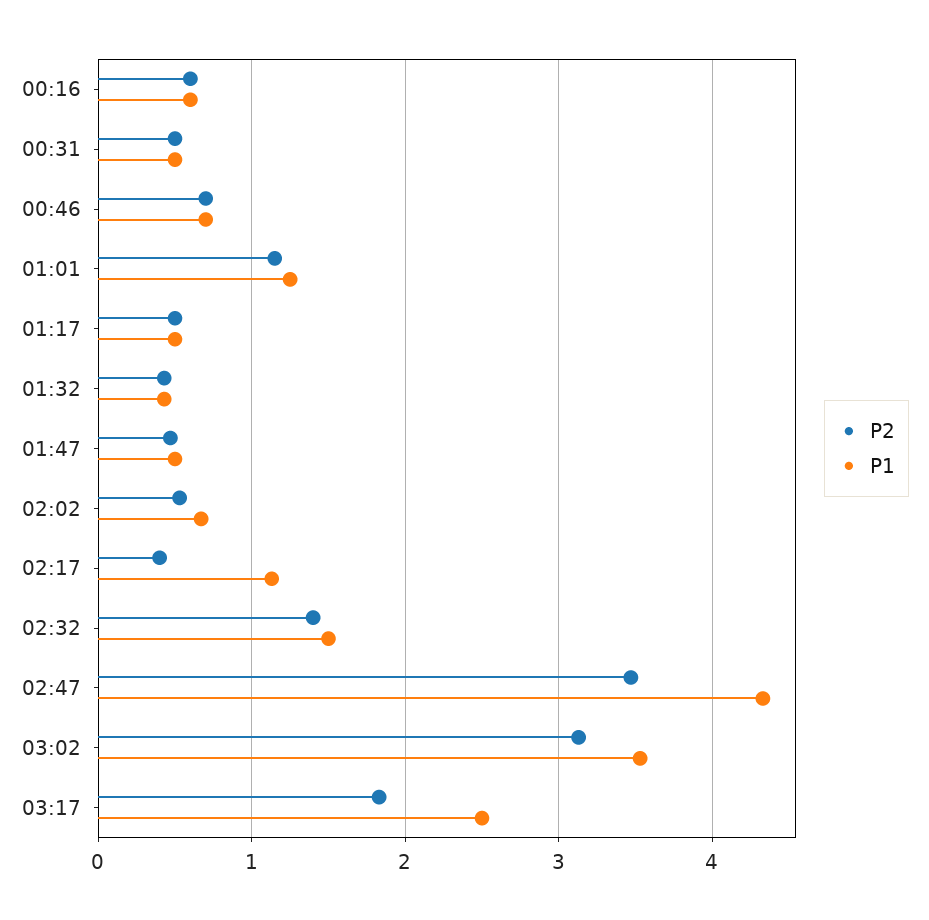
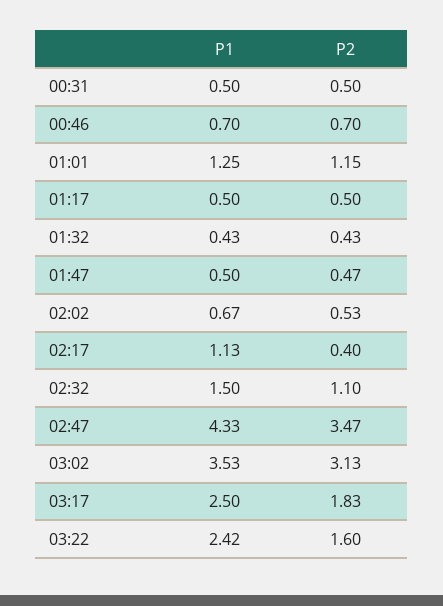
P2, 00:16: 0.6 -> none
P1, 00:16: 0.6 -> none
P2, 02:32: 1.4 -> 1.1
P1, 03:22: none -> 2.42
P2, 03:22: none -> 1.6

